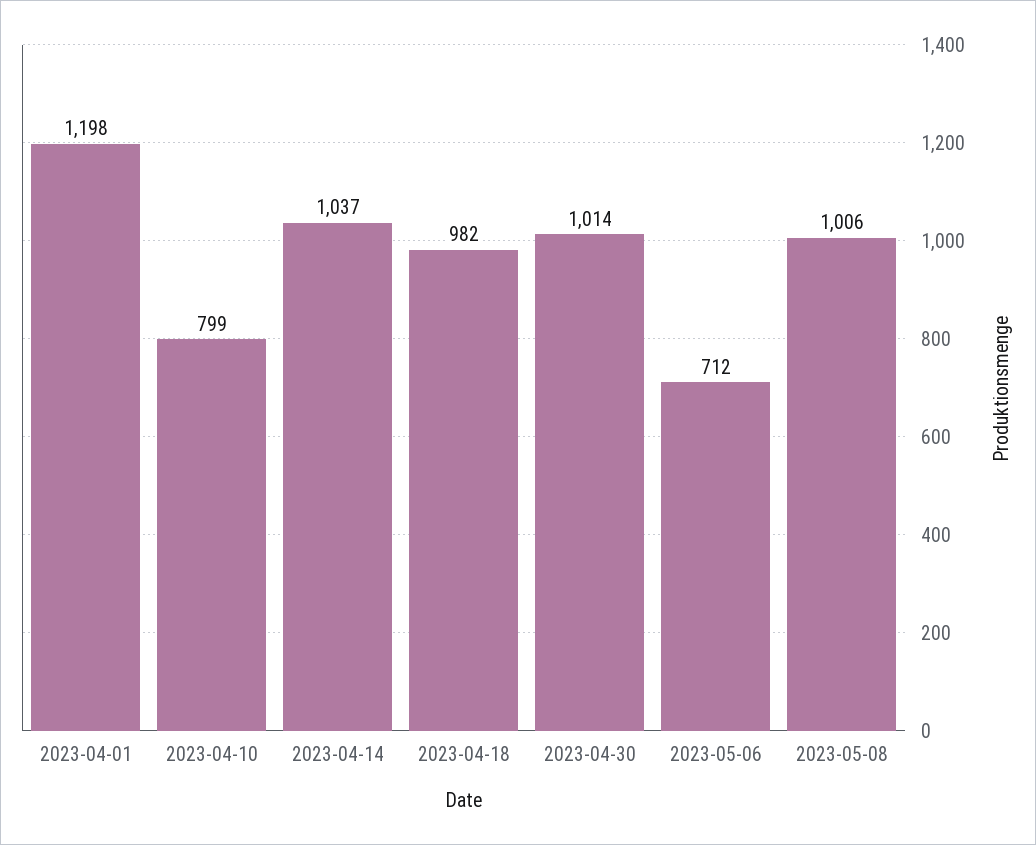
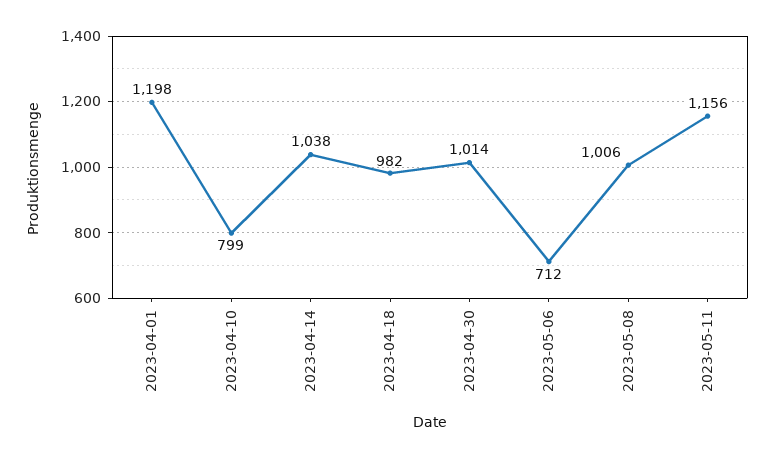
2023-04-14: 1037 -> 1038
2023-05-11: none -> 1156

